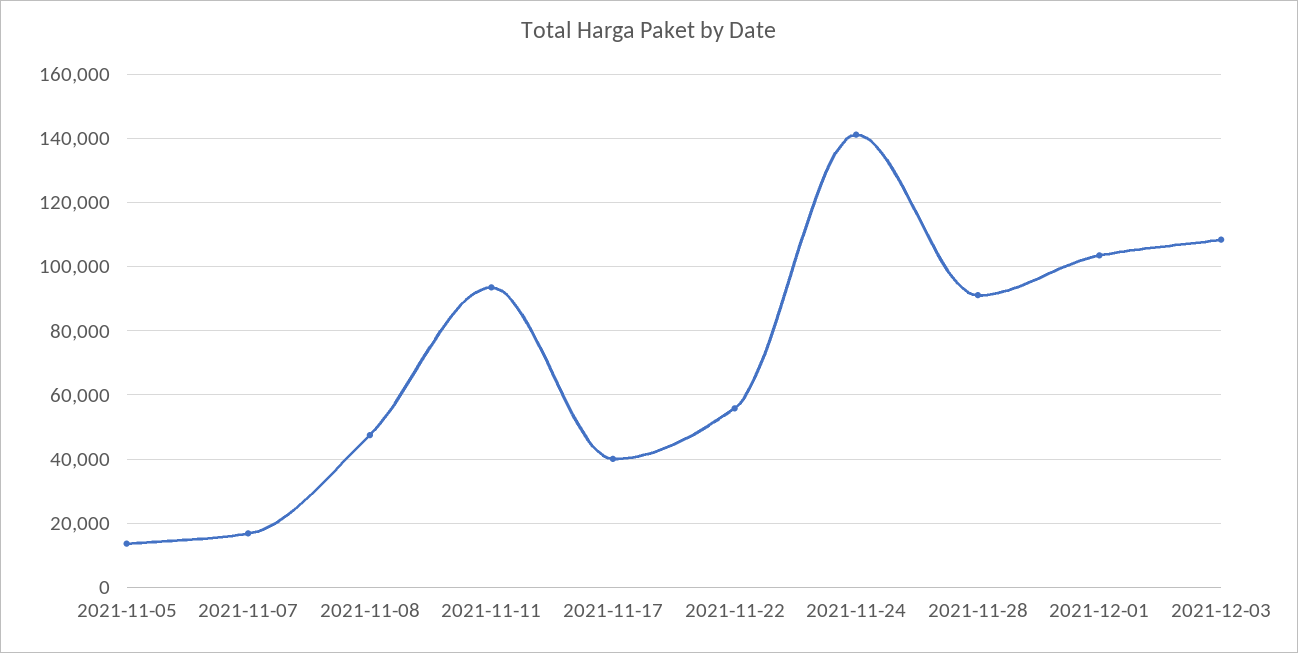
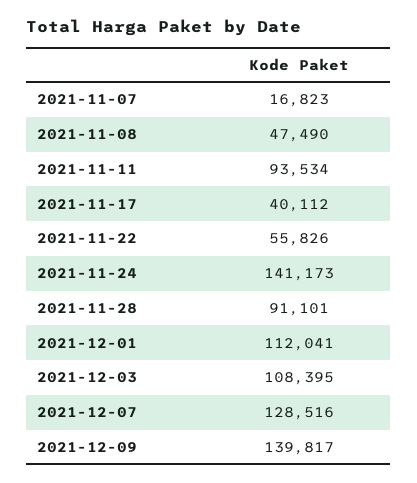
2021-11-05: 14000 -> none
2021-12-01: 104000 -> 112041
2021-12-07: none -> 128516
2021-12-09: none -> 139817

